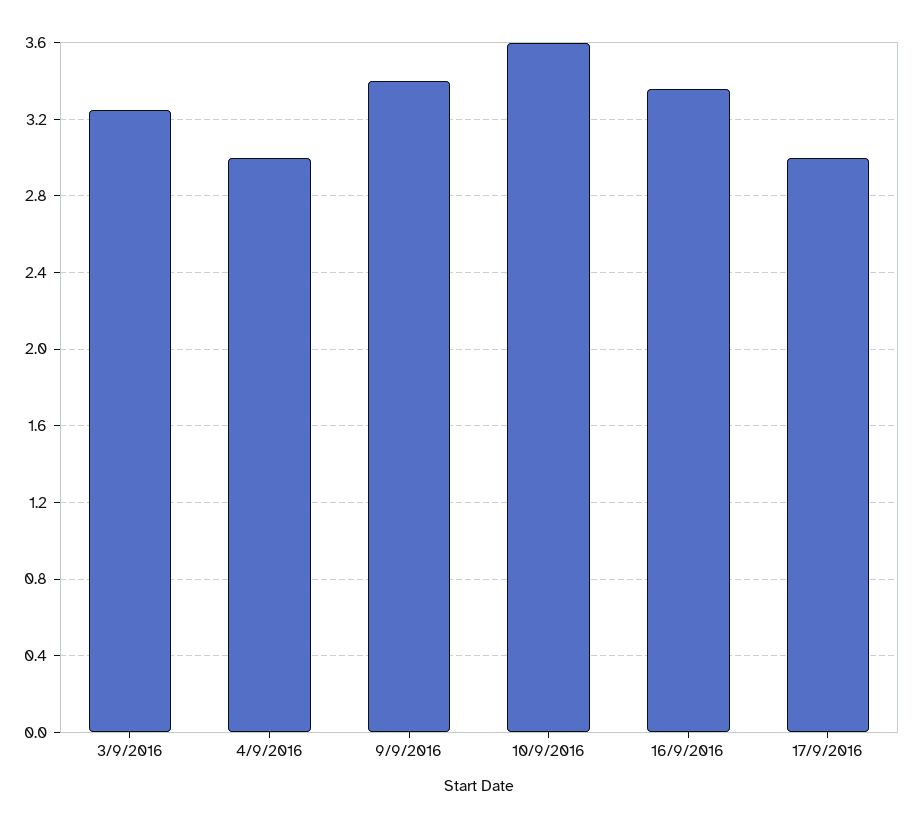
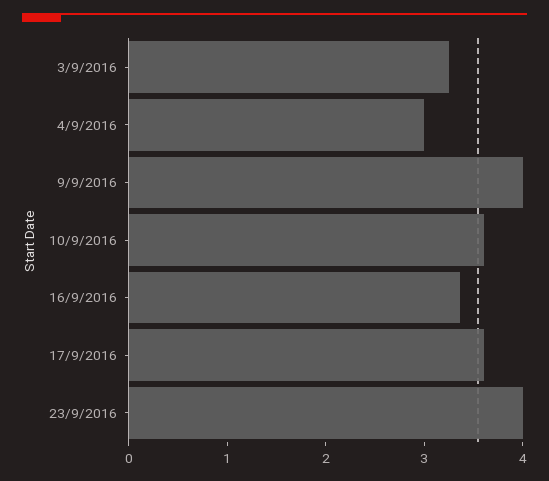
9/9/2016: 3.4 -> 4
17/9/2016: 3 -> 3.6
23/9/2016: none -> 4

